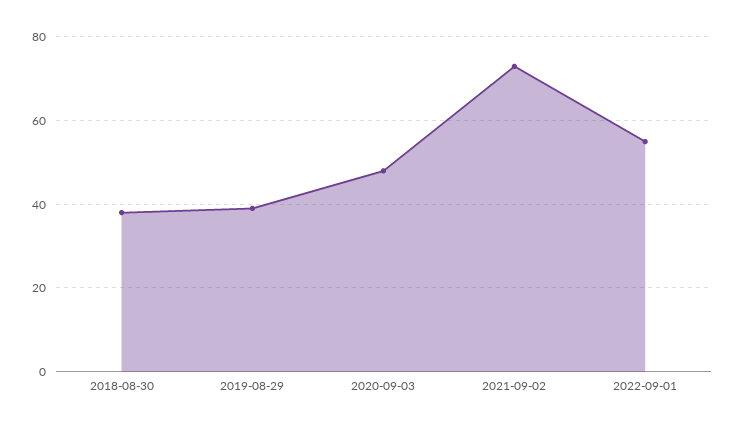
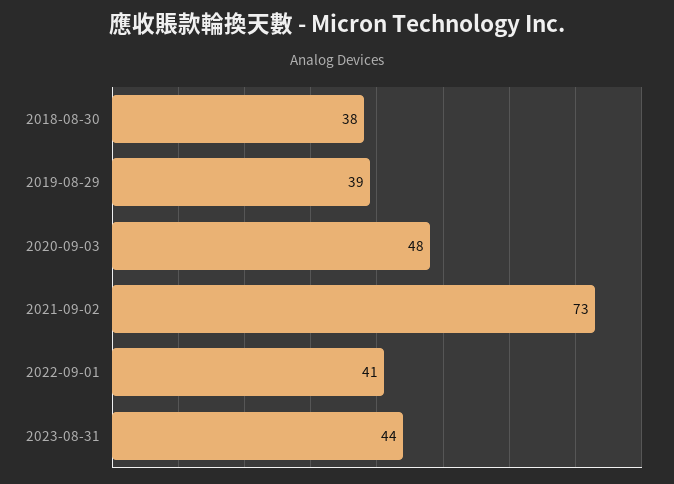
2022-09-01: 55 -> 41
2023-08-31: none -> 44

